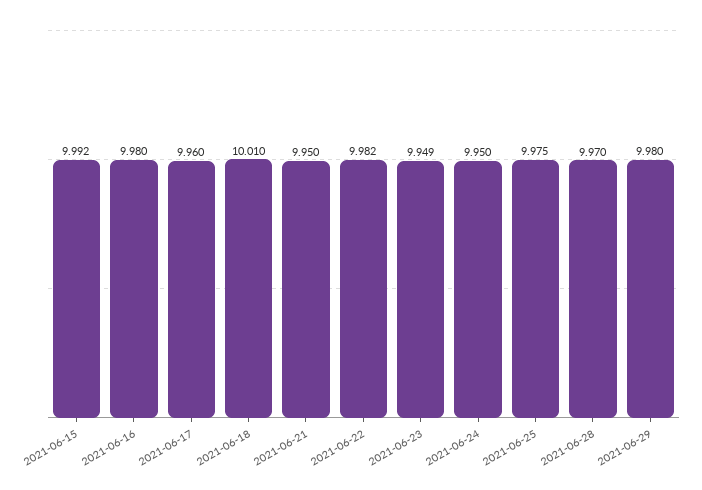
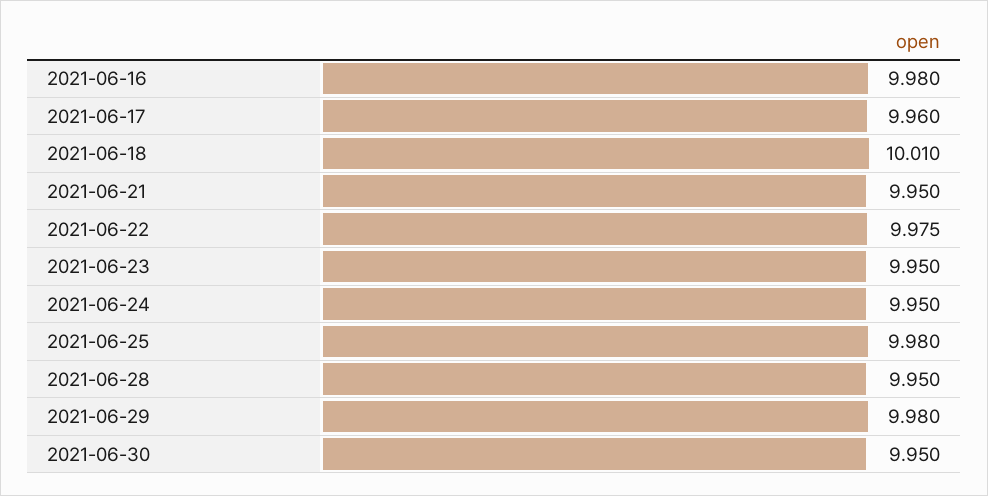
2021-06-15: 9.992 -> none
2021-06-22: 9.982 -> 9.975
2021-06-23: 9.949 -> 9.95
2021-06-25: 9.975 -> 9.98
2021-06-28: 9.97 -> 9.95
2021-06-30: none -> 9.95

